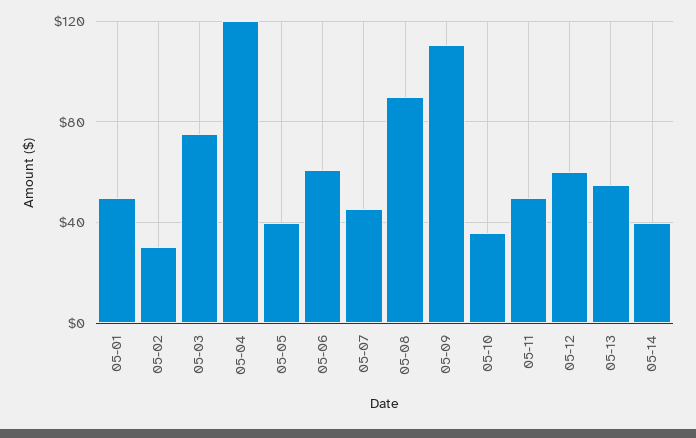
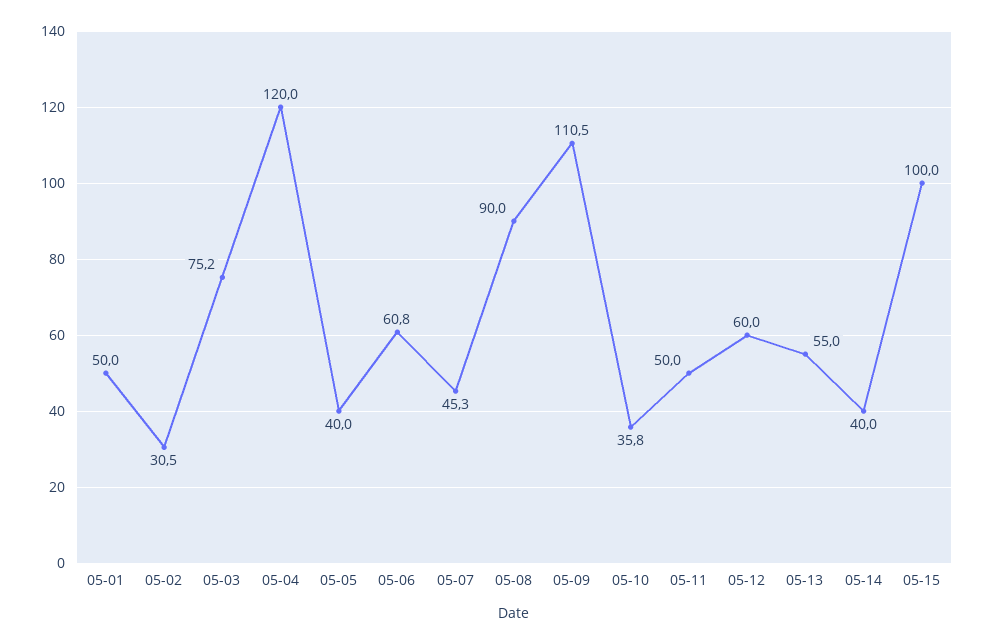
05-15: none -> 100

